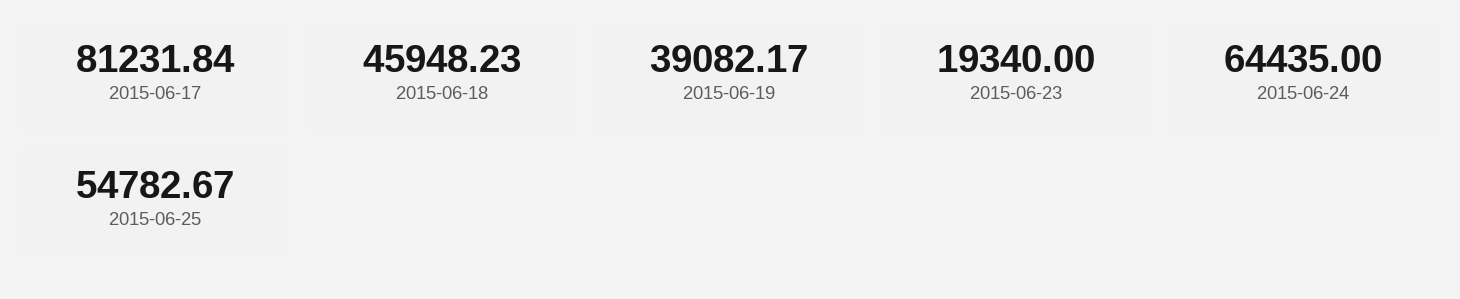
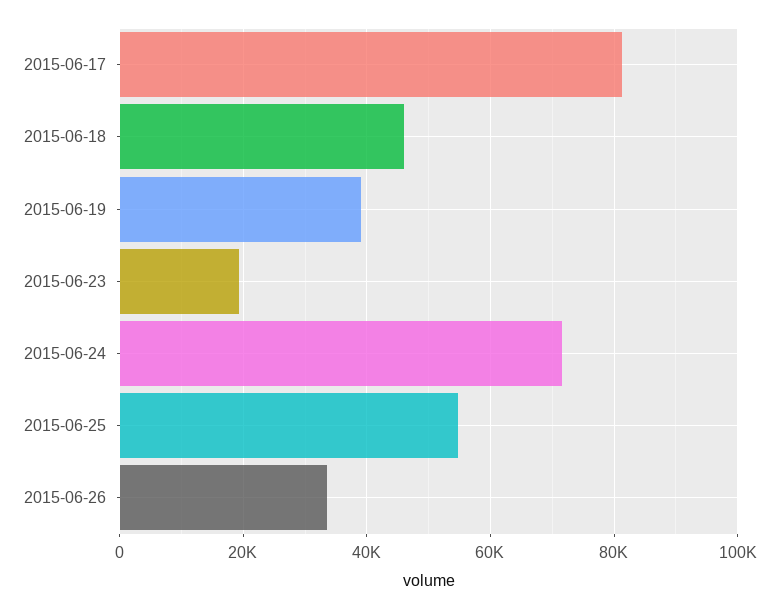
2015-06-24: 64435 -> 72000
2015-06-26: none -> 34000

